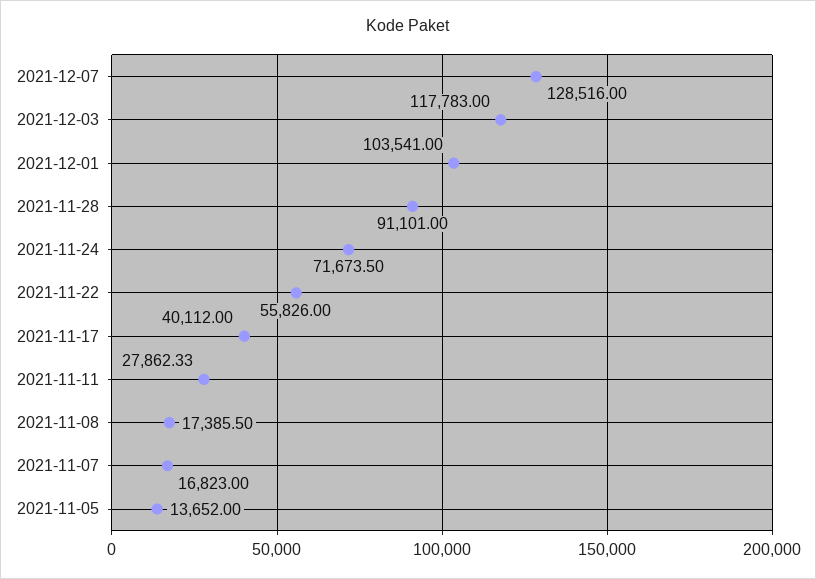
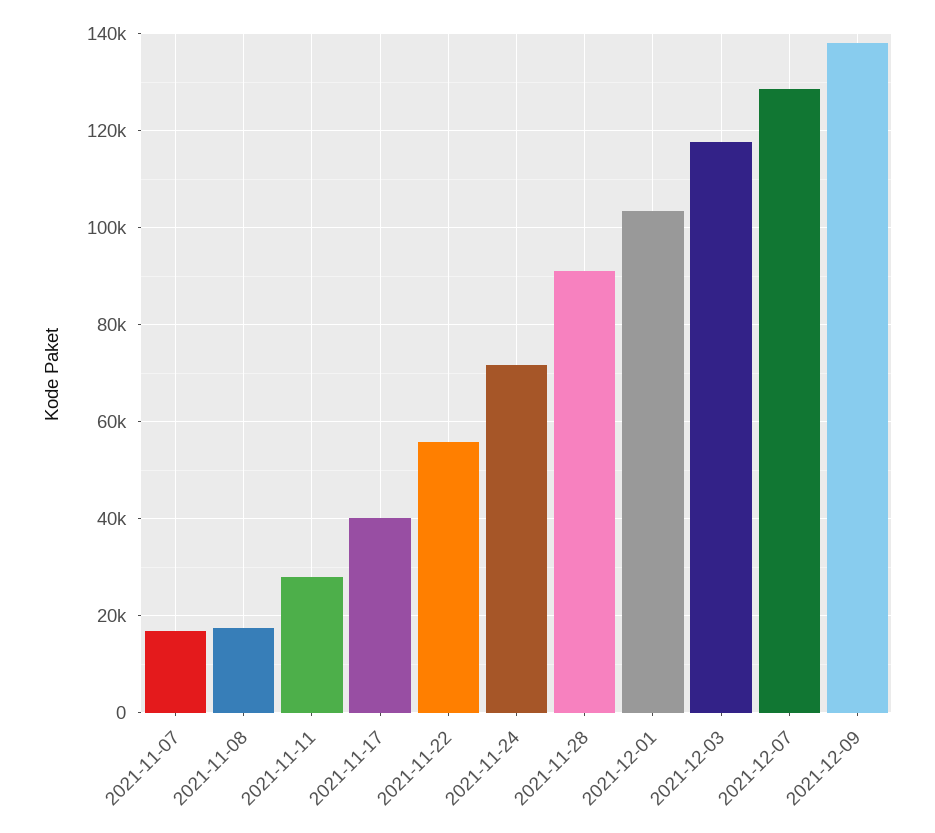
2021-11-05: 13652 -> none
2021-12-09: none -> 138000

